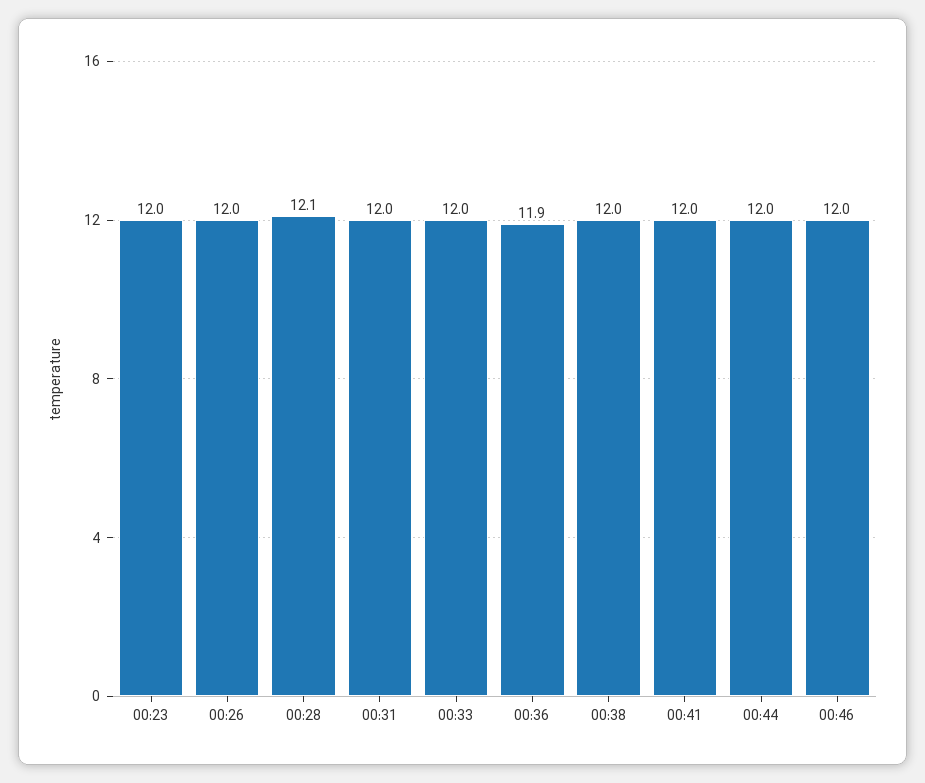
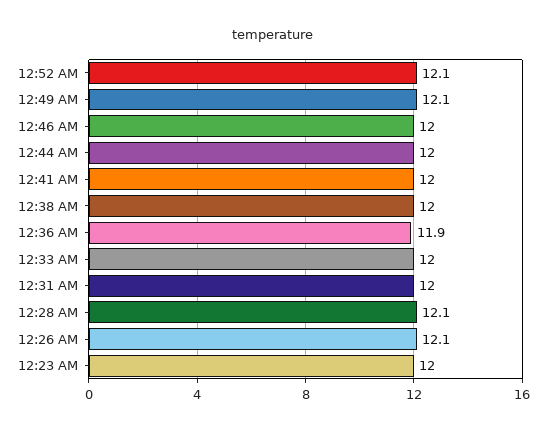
00:26: 12 -> 12.1
12:52 AM: none -> 12.1
12:49 AM: none -> 12.1

